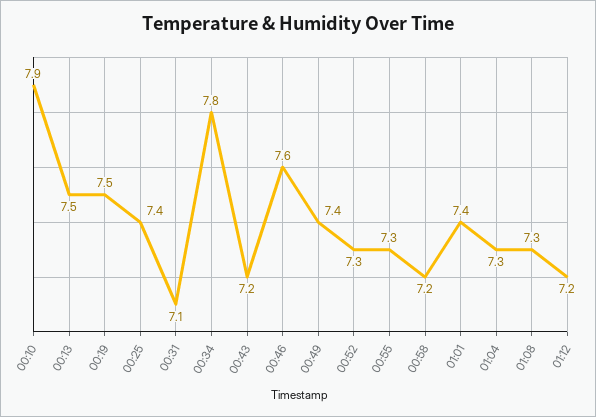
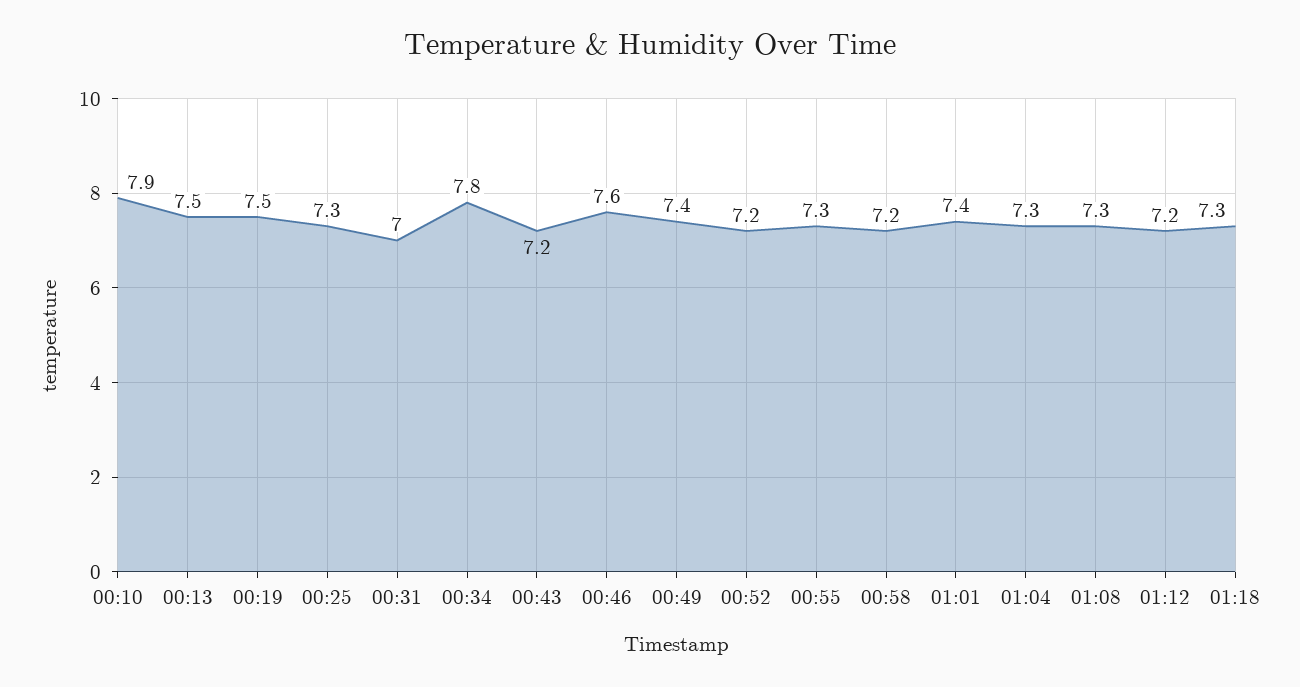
00:25: 7.4 -> 7.3
00:31: 7.1 -> 7
00:52: 7.3 -> 7.2
01:18: none -> 7.3

